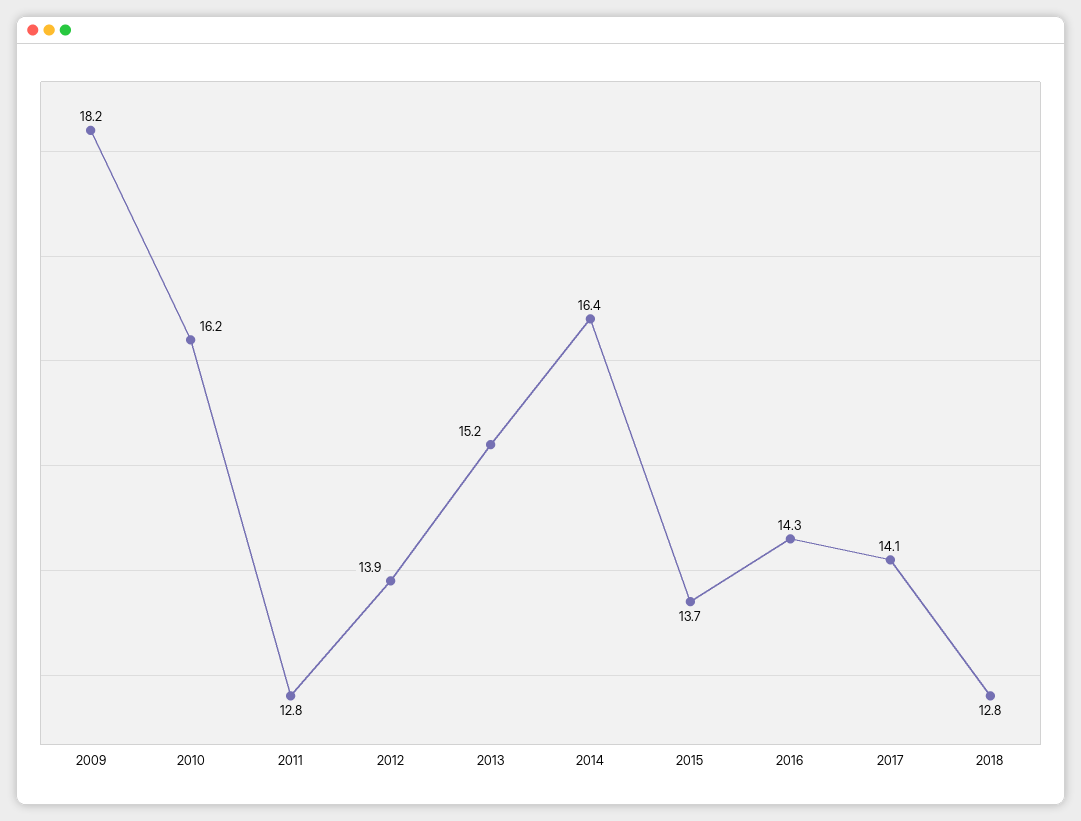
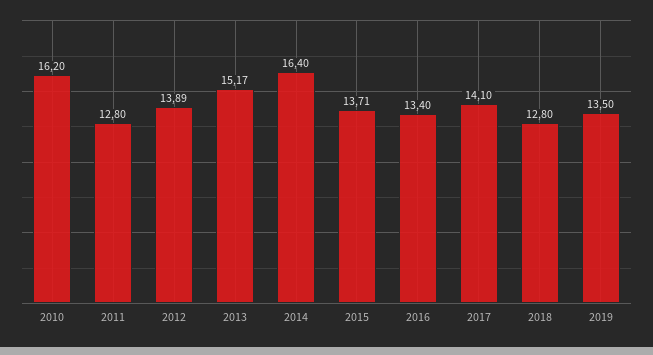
2009: 18.2 -> none
2016: 14.3 -> 13.4
2019: none -> 13.5

